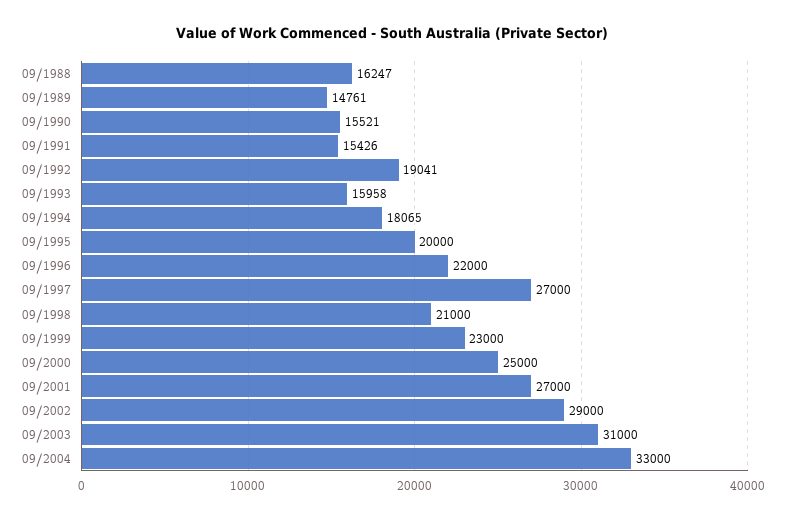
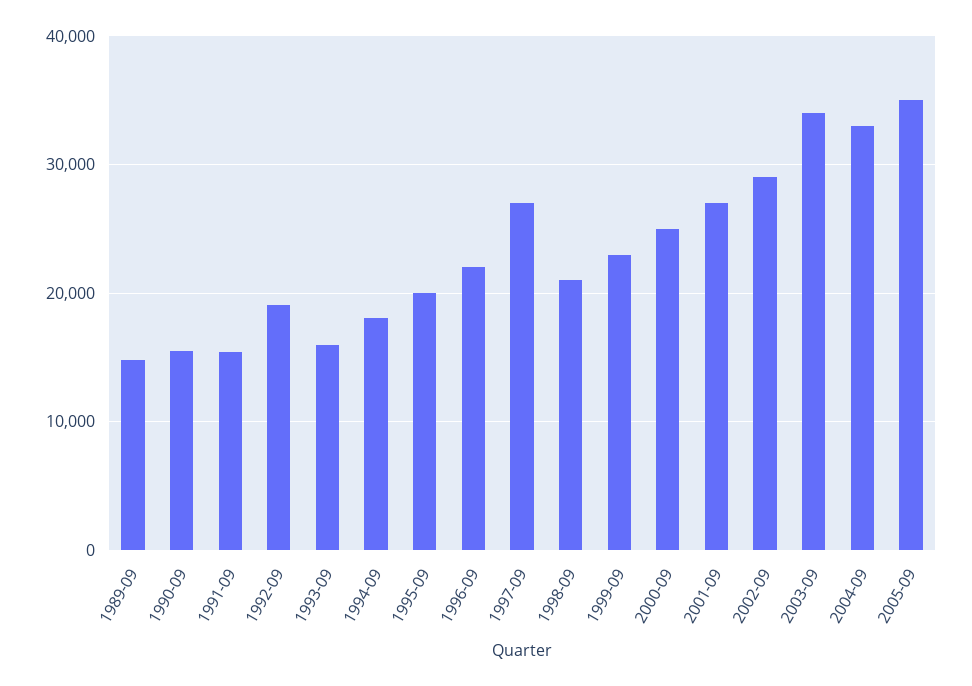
09/1988: 16247 -> none
09/2003: 31000 -> 34000
2005-09: none -> 35000

